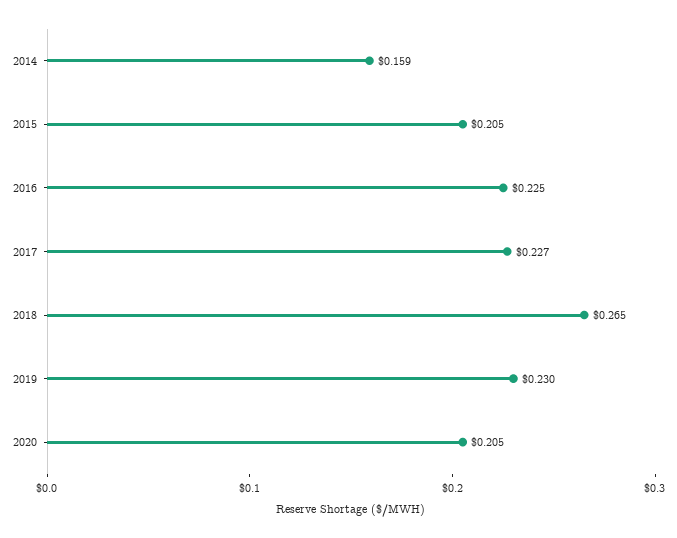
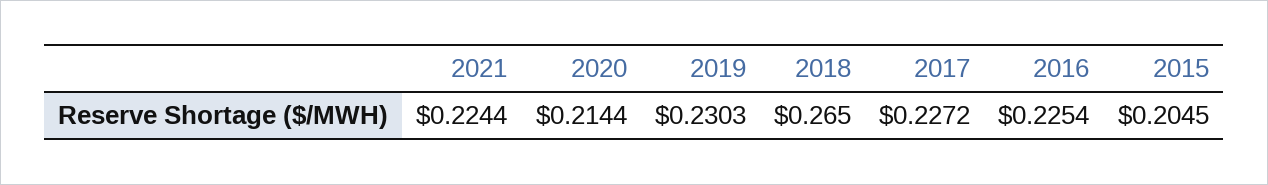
2014: 0.159 -> none
2020: 0.205 -> 0.2144
2021: none -> 0.2244

